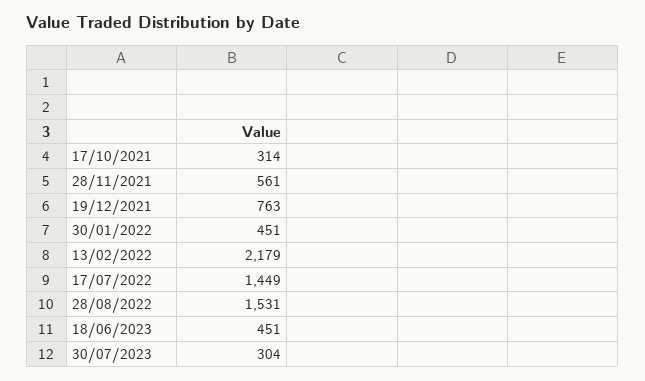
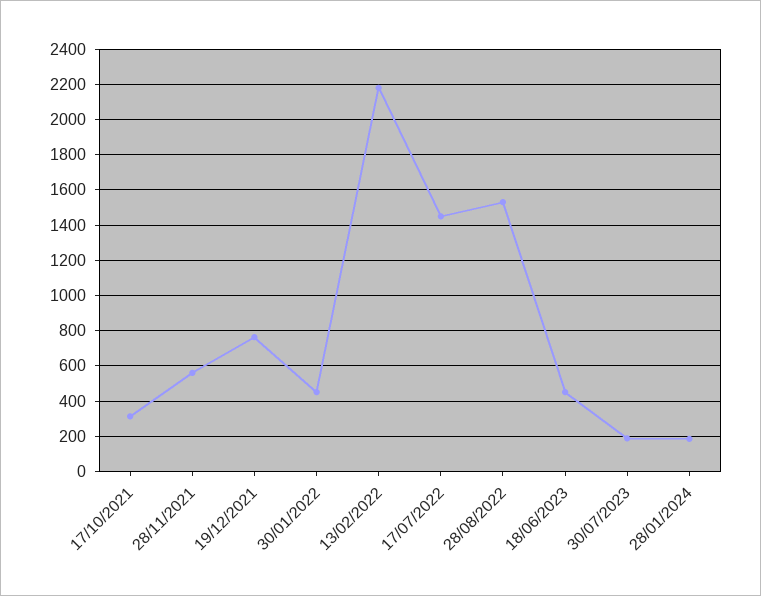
30/07/2023: 304 -> 200
28/01/2024: none -> 200

